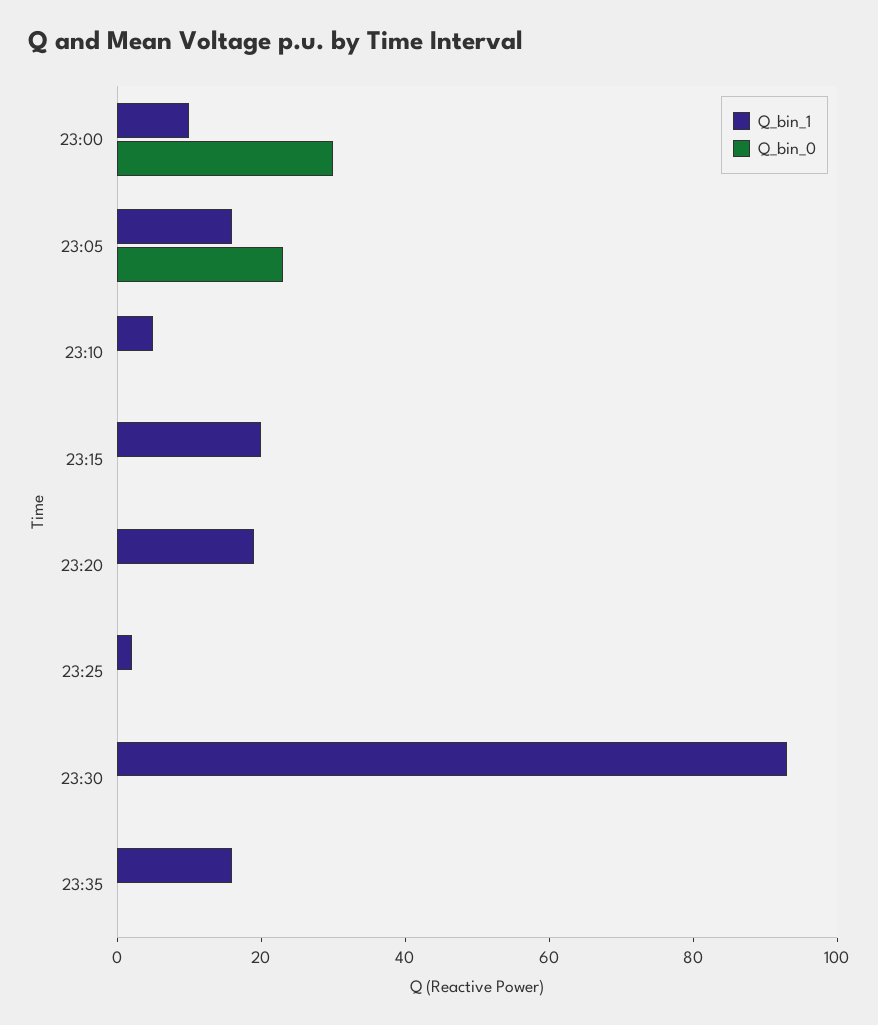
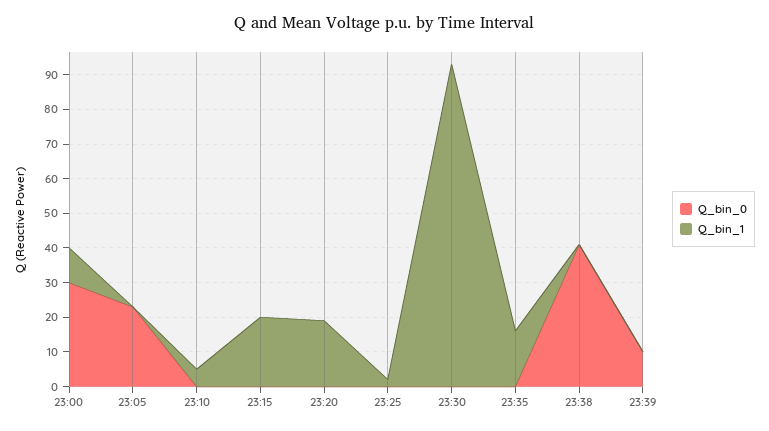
Q_bin_1, 23:05: 15 -> 0
Q_bin_0, 23:38: none -> 40
Q_bin_1, 23:38: none -> 0
Q_bin_0, 23:39: none -> 10
Q_bin_1, 23:39: none -> 0

